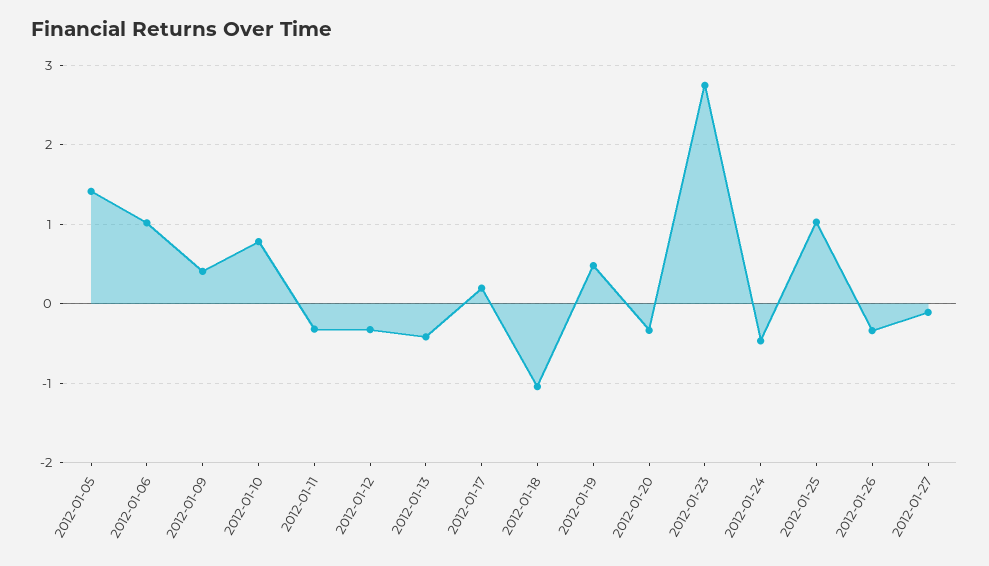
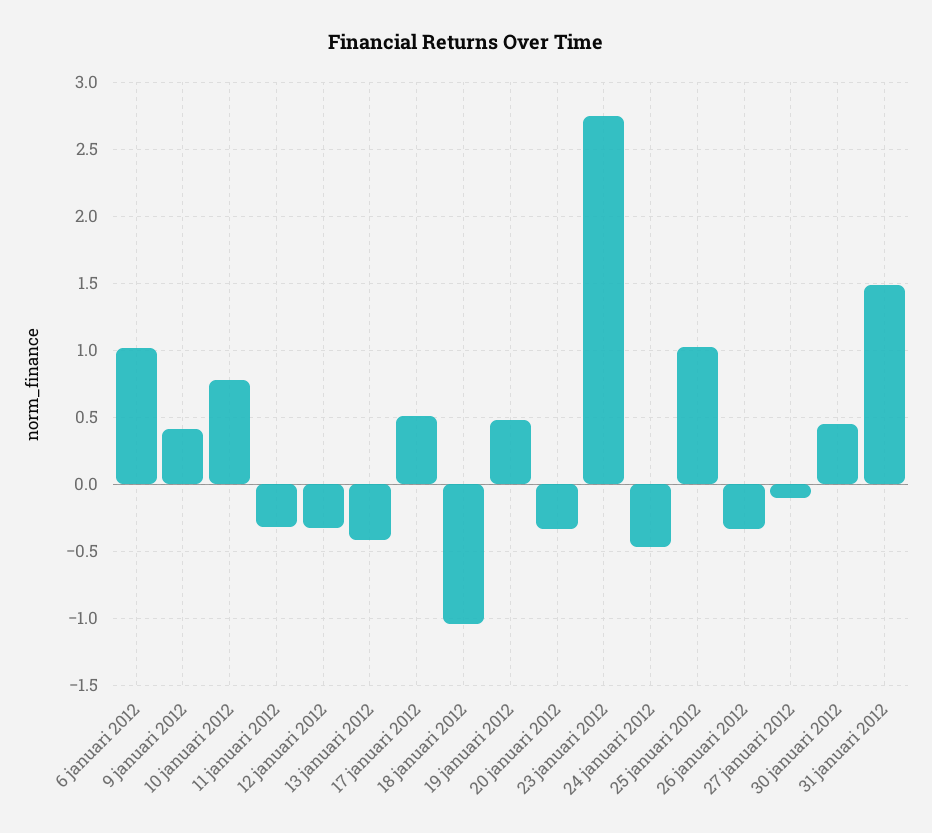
2012-01-05: 1.4 -> none
2012-01-17: 0.2 -> 0.5
30 januari 2012: none -> 0.45
31 januari 2012: none -> 1.5

